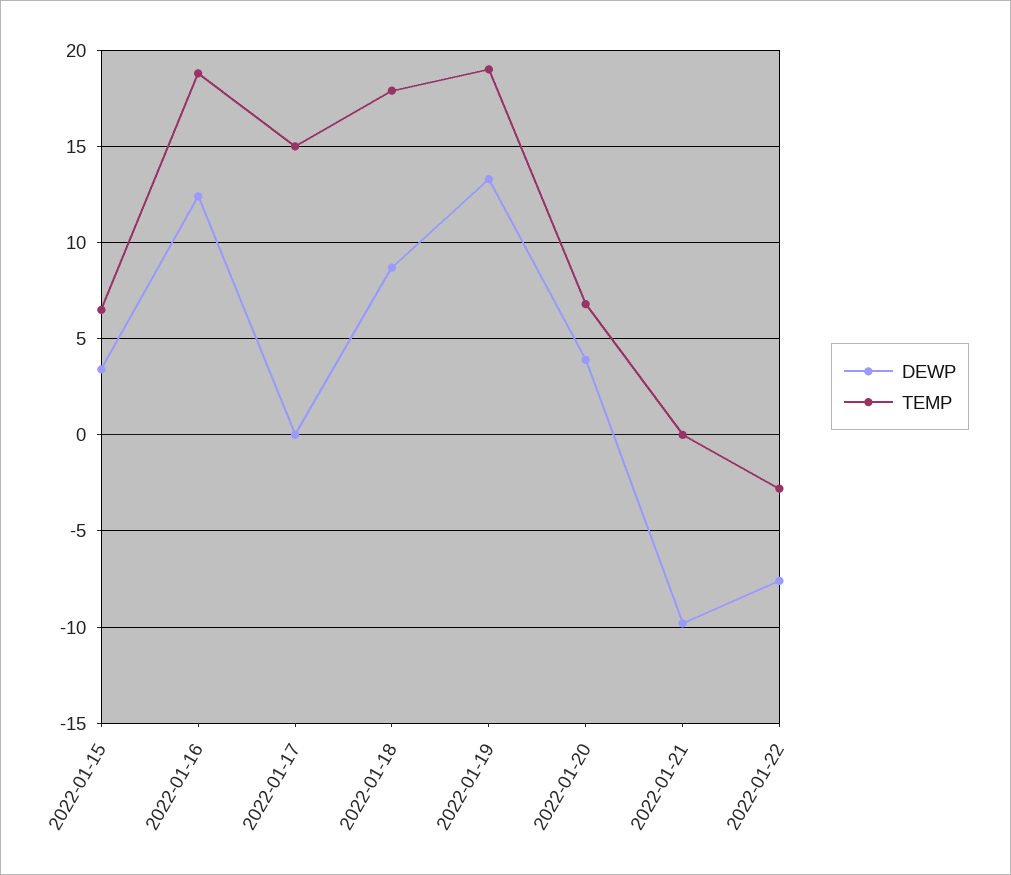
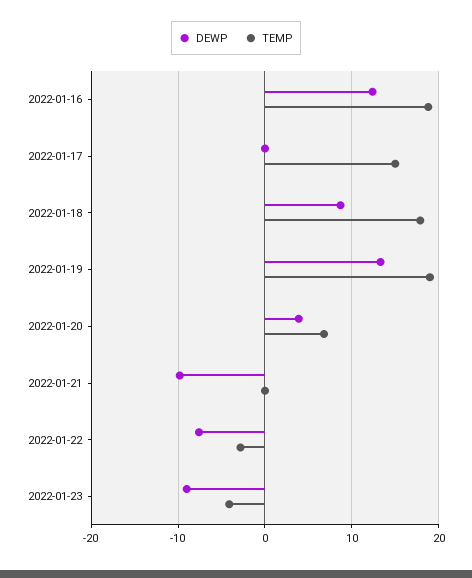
DEWP, 2022-01-15: 3.5 -> none
TEMP, 2022-01-15: 6.5 -> none
DEWP, 2022-01-23: none -> -9
TEMP, 2022-01-23: none -> -4

